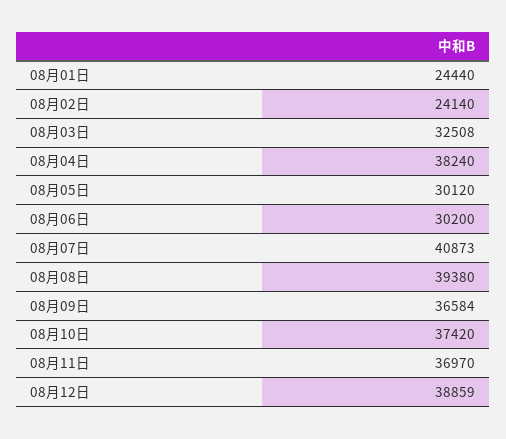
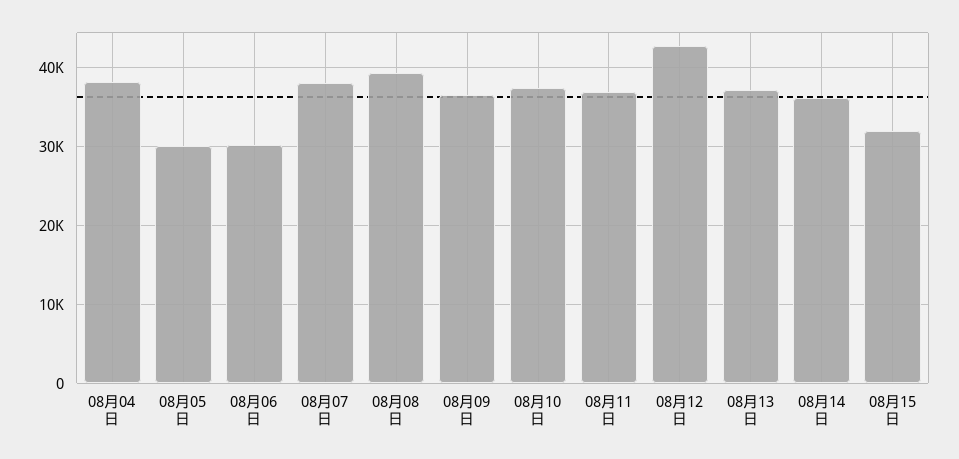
08月01日: 24440 -> none
08月02日: 24140 -> none
08月03日: 32508 -> none
08月07日: 40873 -> 38000
08月12日: 38859 -> 43000
08月13日: none -> 37000
08月14日: none -> 36000
08月15日: none -> 32000

